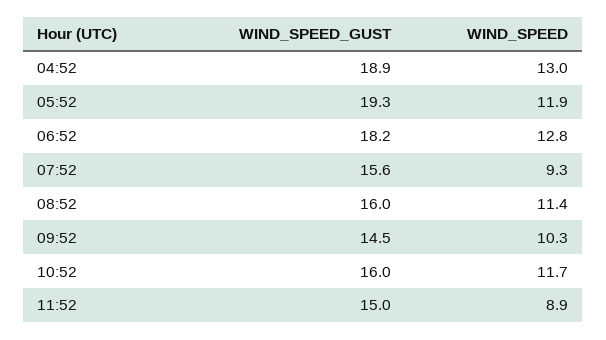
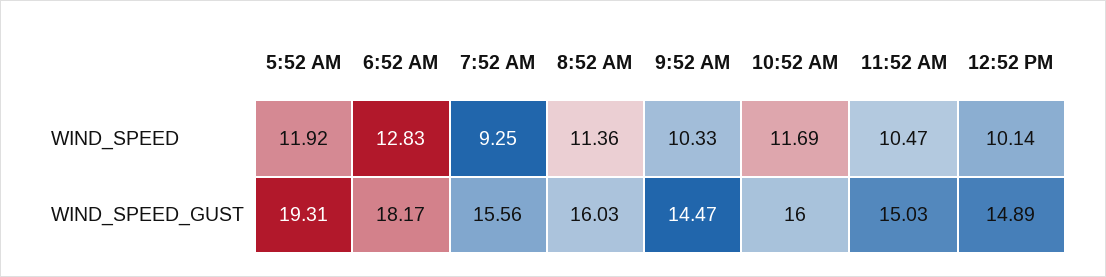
WIND_SPEED_GUST, 04:52: 18.9 -> none
WIND_SPEED, 04:52: 13 -> none
WIND_SPEED, 11:52: 8.9 -> 10.47
WIND_SPEED, 12:52 PM: none -> 10.14
WIND_SPEED_GUST, 12:52 PM: none -> 14.89

